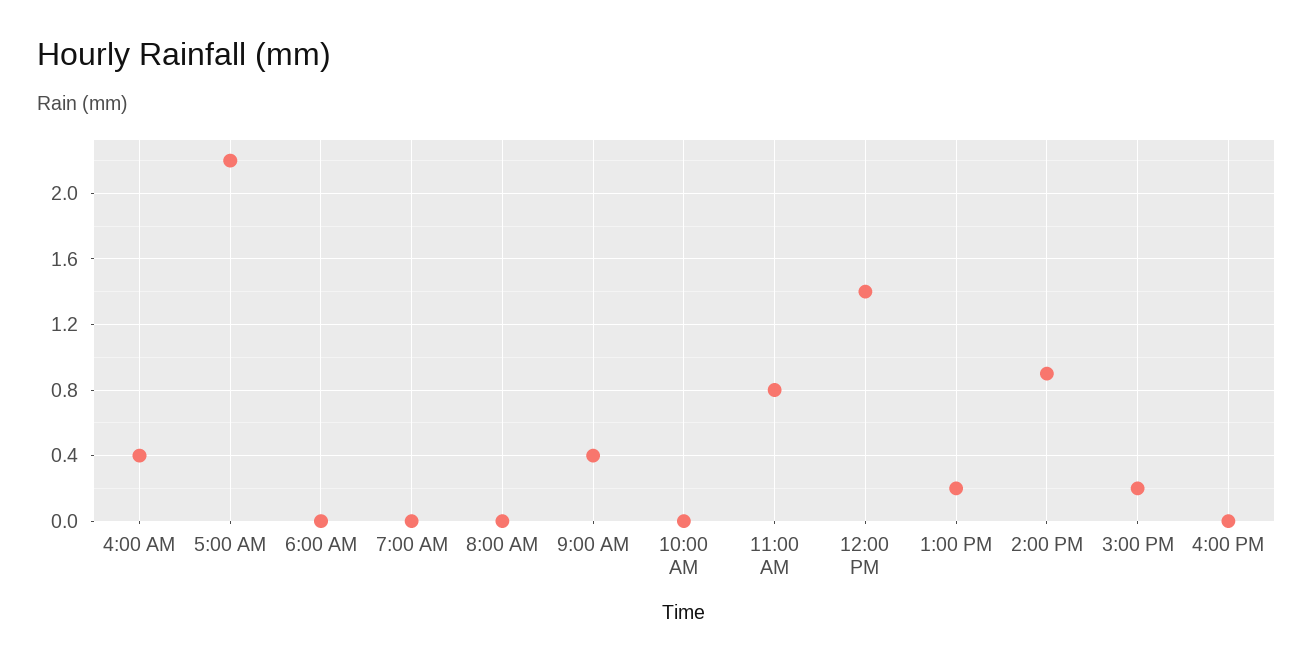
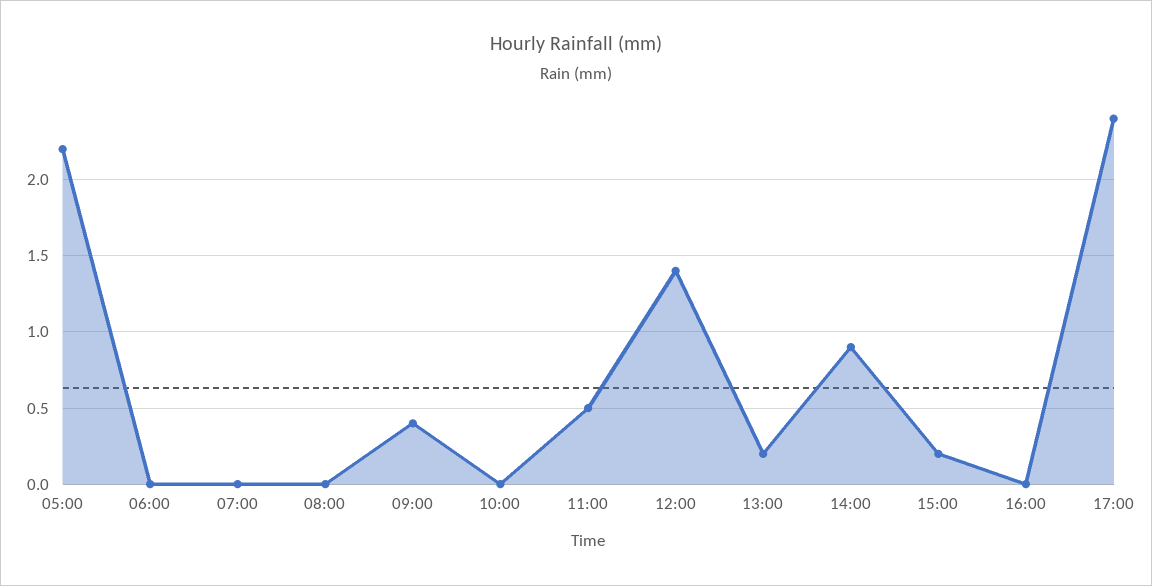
4:00 AM: 0.4 -> none
11:00 AM: 0.8 -> 0.5
17:00: none -> 2.4

